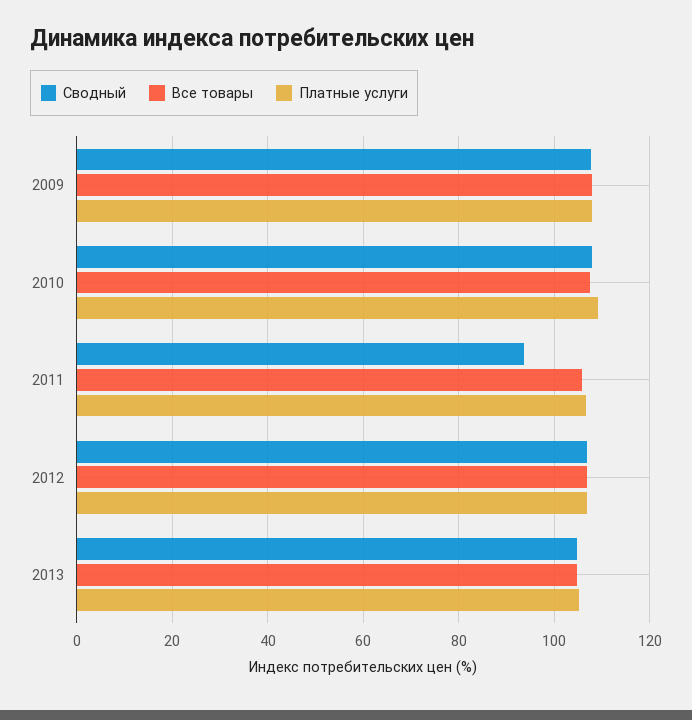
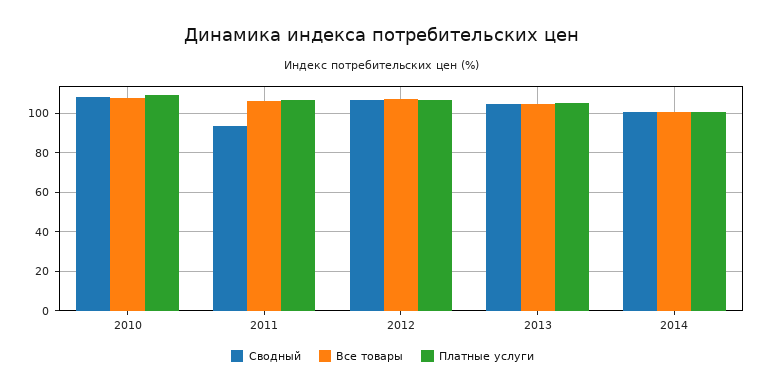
Сводный, 2009: 108 -> none
Все товары, 2009: 108 -> none
Платные услуги, 2009: 108 -> none
Сводный, 2014: none -> 100
Все товары, 2014: none -> 100
Платные услуги, 2014: none -> 100

